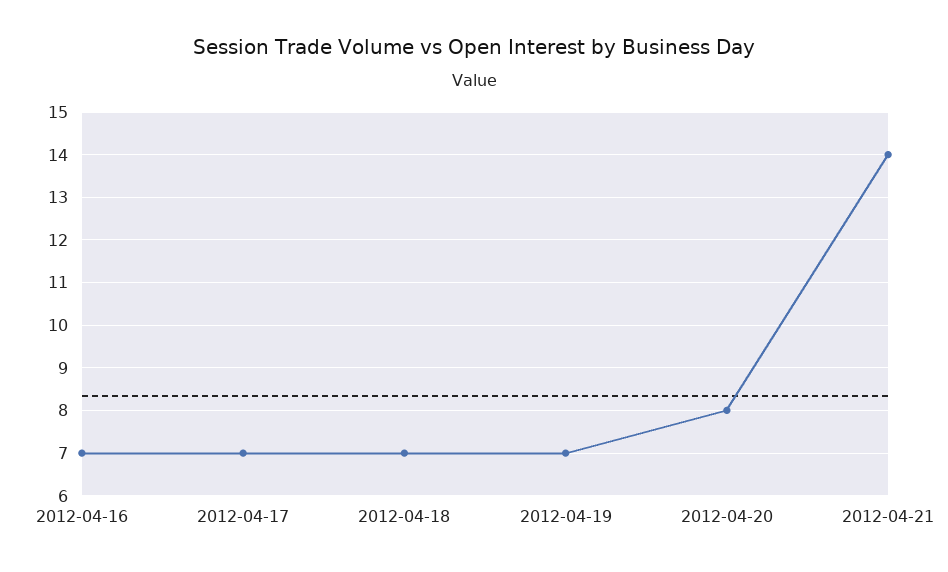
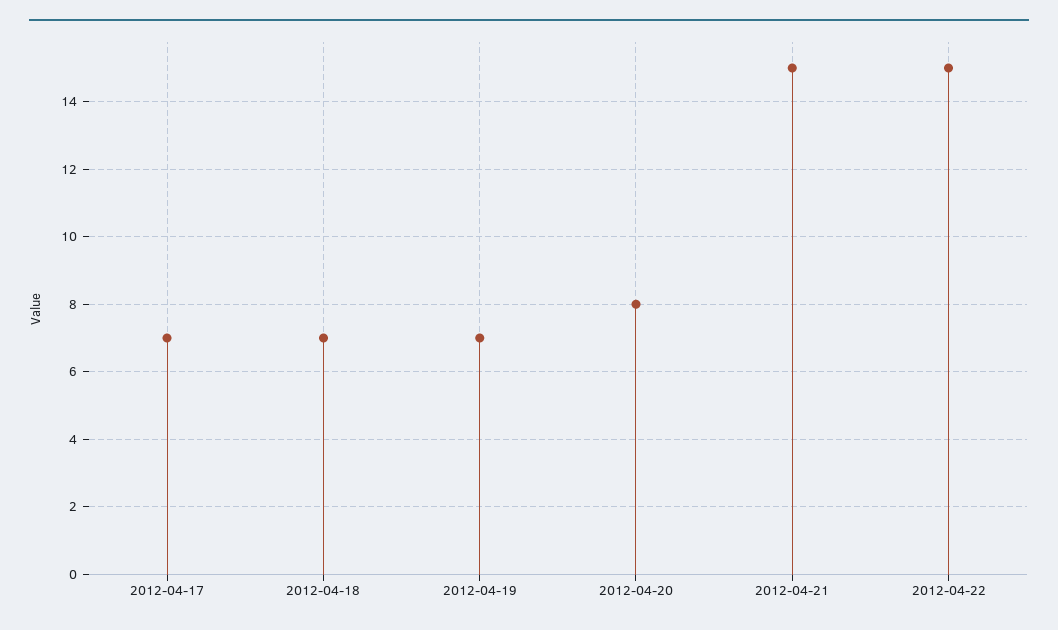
2012-04-16: 7 -> none
2012-04-21: 14 -> 15
2012-04-22: none -> 15

